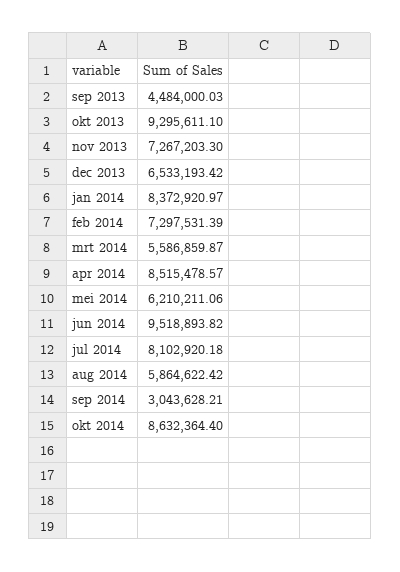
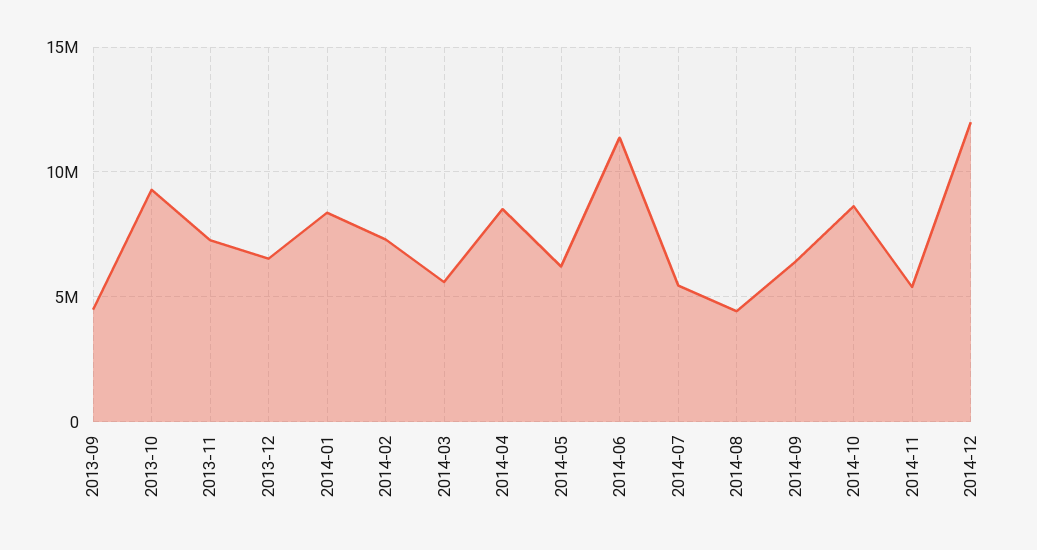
jun 2014: 9518893.82 -> 11500000
jul 2014: 8102920.18 -> 5500000
aug 2014: 5864622.42 -> 4500000
sep 2014: 3043628.21 -> 6500000
2014-11: none -> 5500000
2014-12: none -> 12000000

